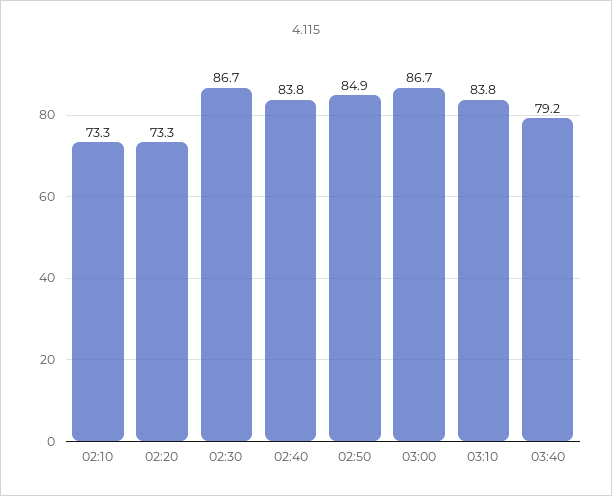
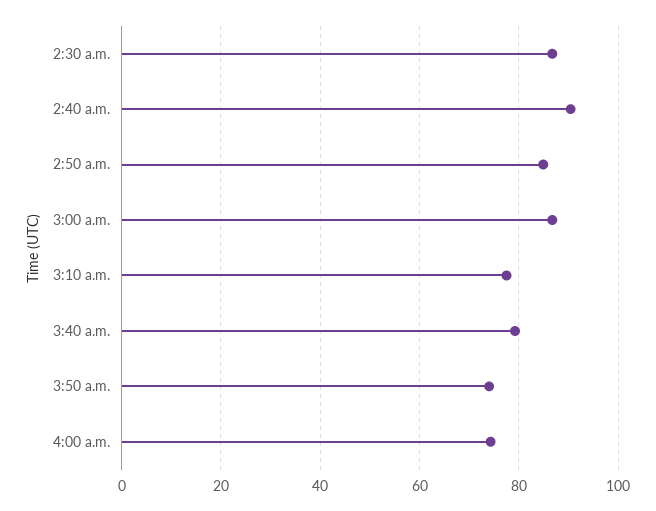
02:10: 73.3 -> none
02:20: 73.3 -> none
02:40: 83.8 -> 90
03:10: 83.8 -> 78
3:50 a.m.: none -> 74
4:00 a.m.: none -> 74

